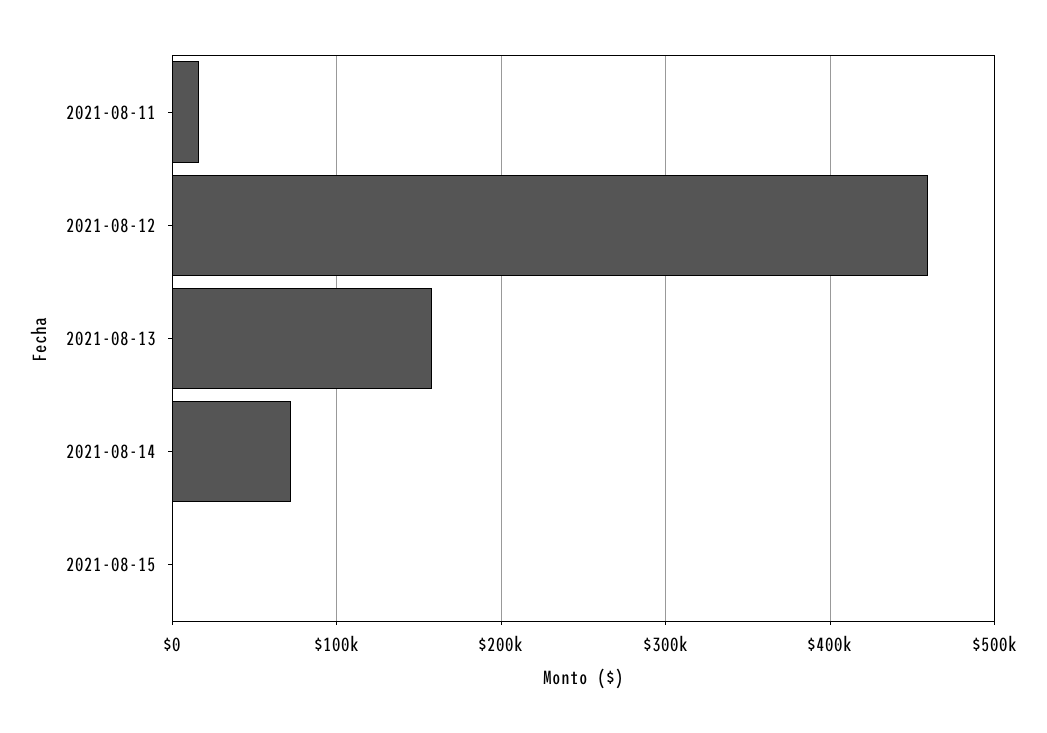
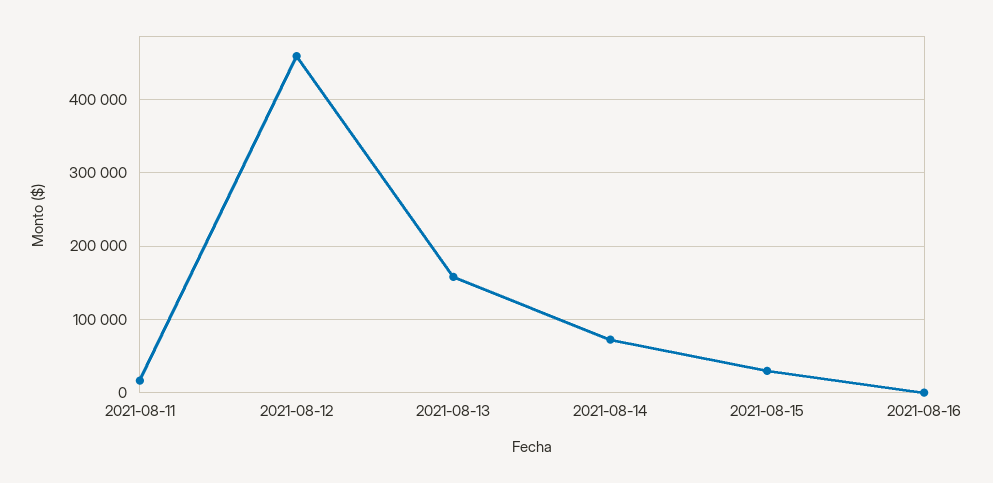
2021-08-15: 0 -> 30000
2021-08-16: none -> 0

